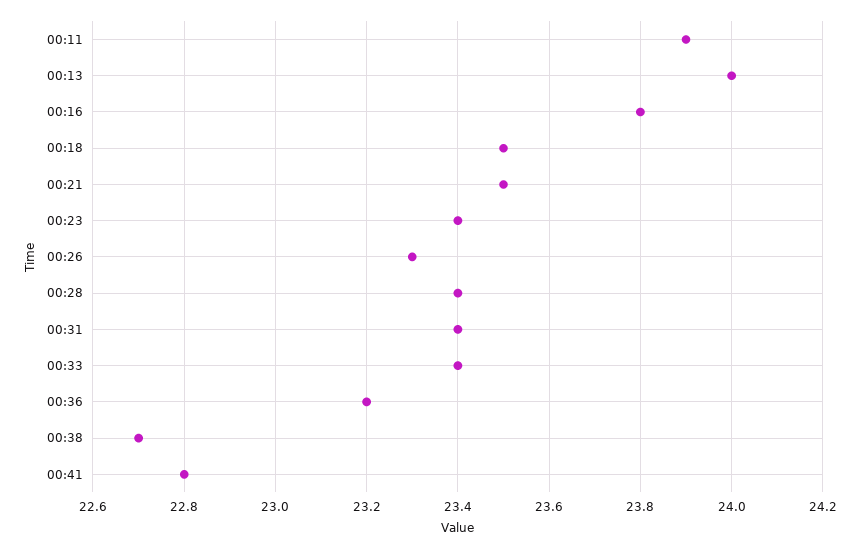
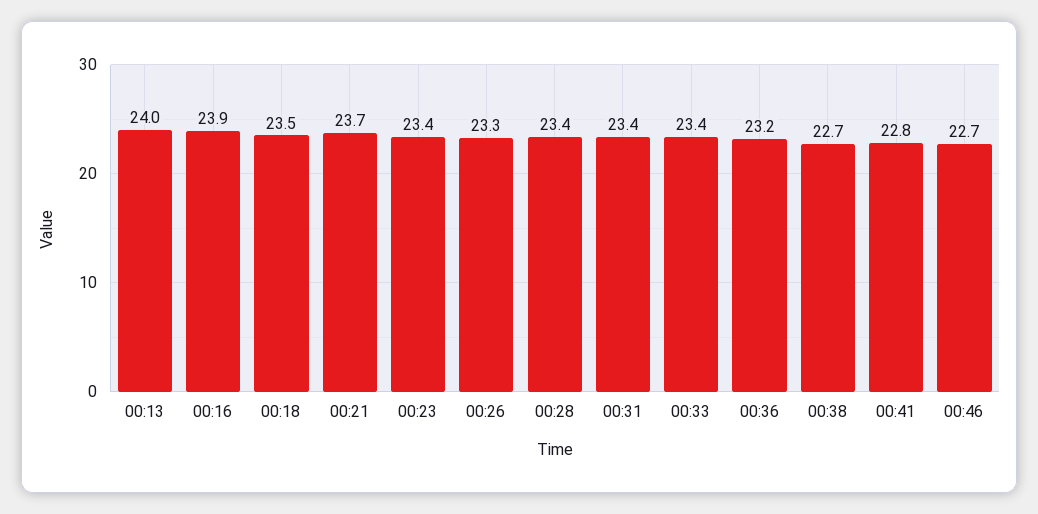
00:11: 23.9 -> none
00:16: 23.8 -> 23.9
00:21: 23.5 -> 23.7
00:46: none -> 22.7

